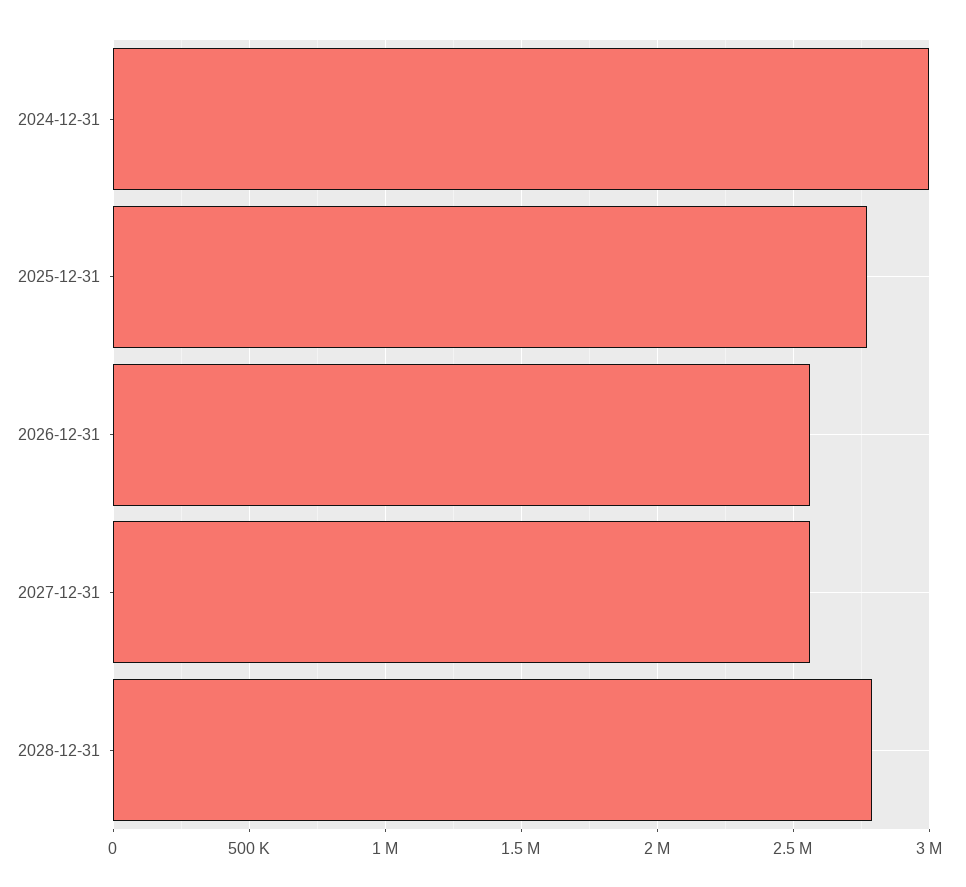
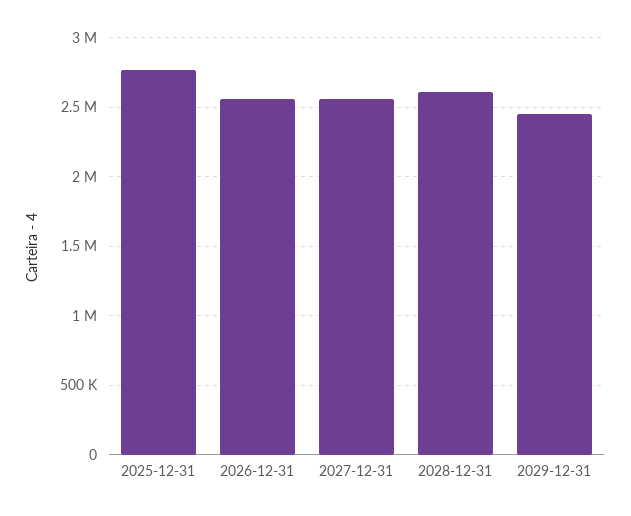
2024-12-31: 3000000 -> none
2028-12-31: 2800000 -> 2600000
2029-12-31: none -> 2450000

